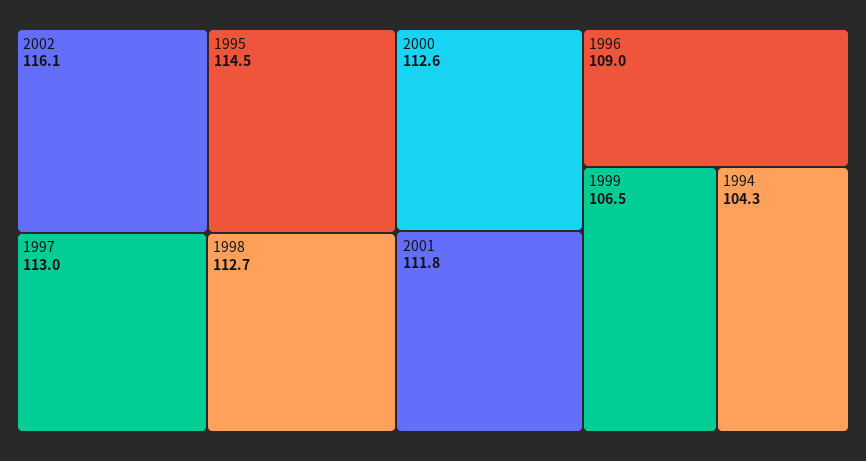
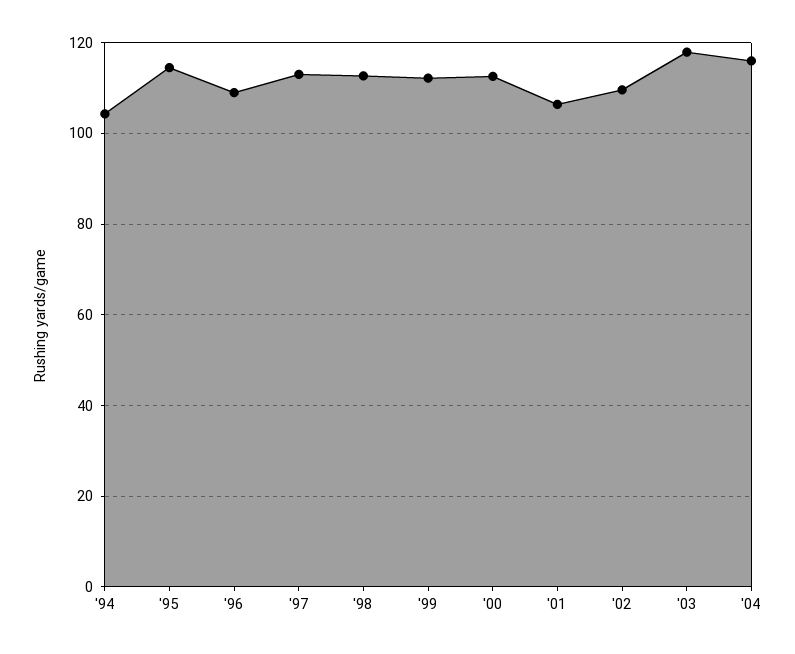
2002: 116.1 -> 110
2001: 111.8 -> 106
1999: 106.5 -> 112
'03: none -> 118
'04: none -> 116

